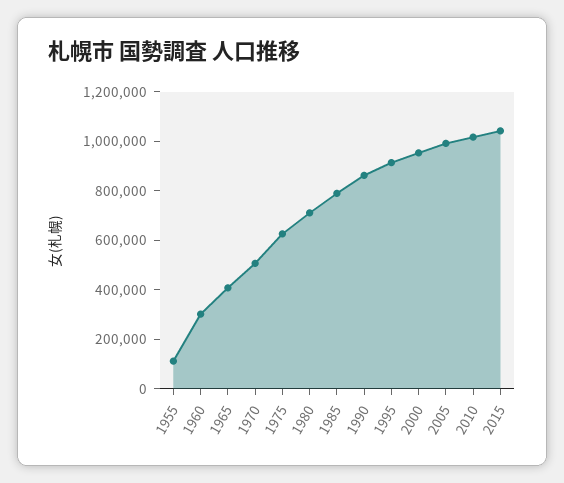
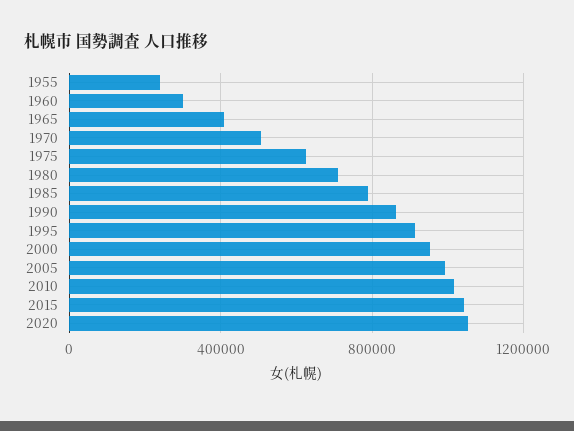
1955: 100000 -> 250000
2020: none -> 1050000

